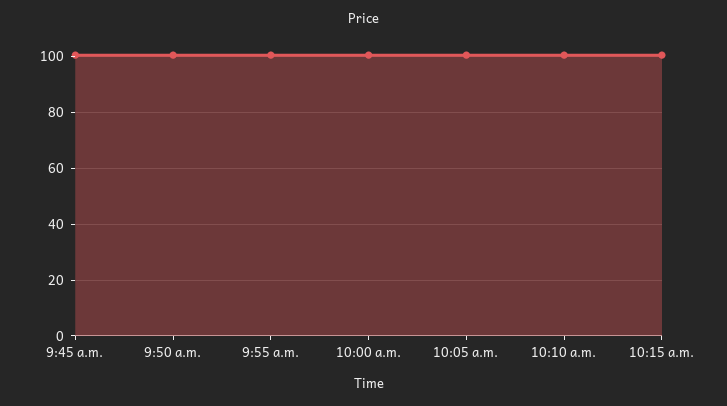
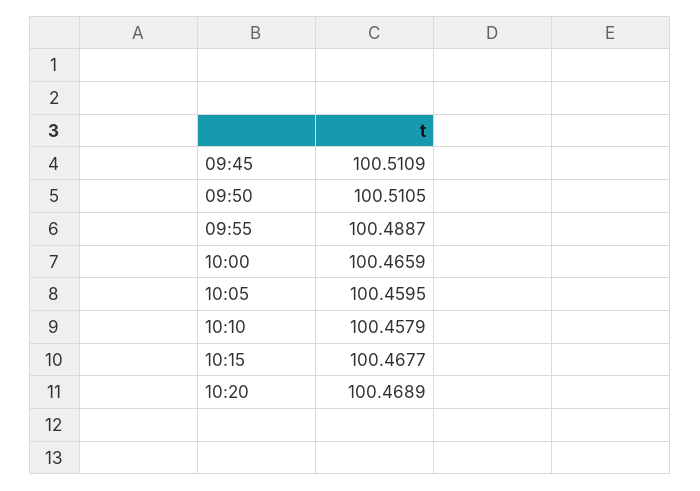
10:20: none -> 100.4689

